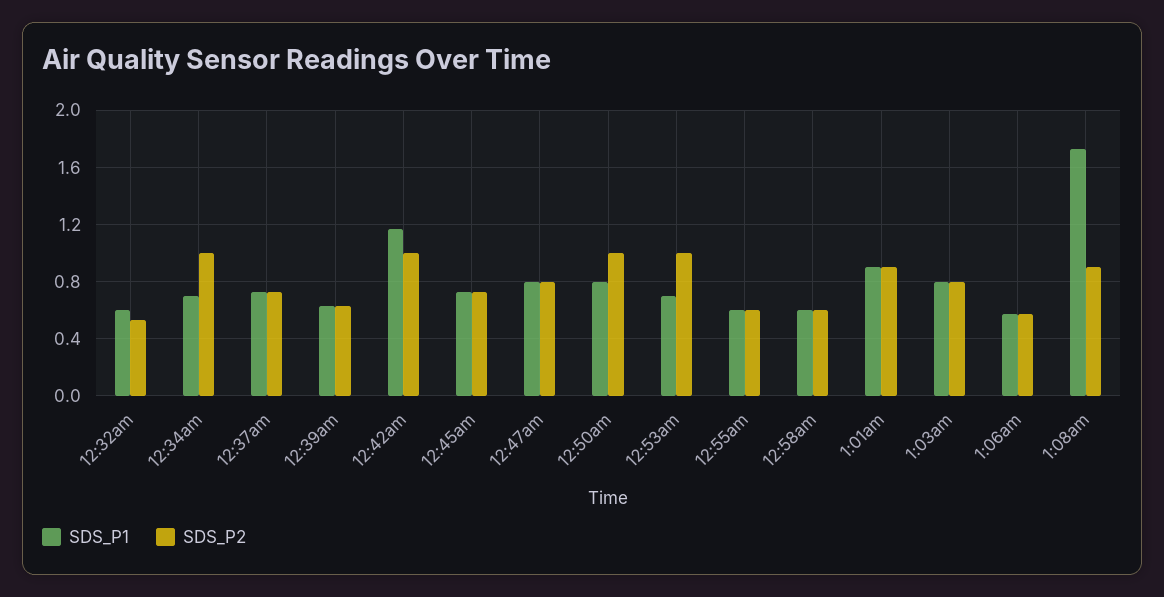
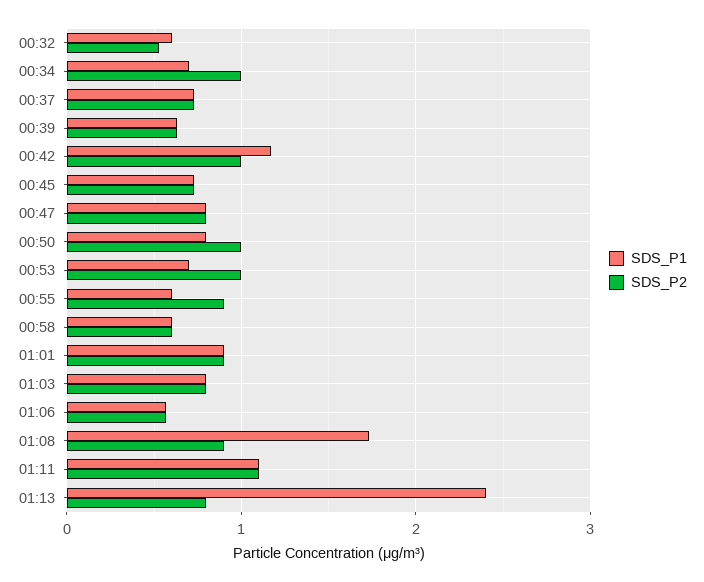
SDS_P2, 12:55am: 0.6 -> 0.9
SDS_P1, 01:11: none -> 1.1
SDS_P2, 01:11: none -> 1.1
SDS_P1, 01:13: none -> 2.4
SDS_P2, 01:13: none -> 0.8

